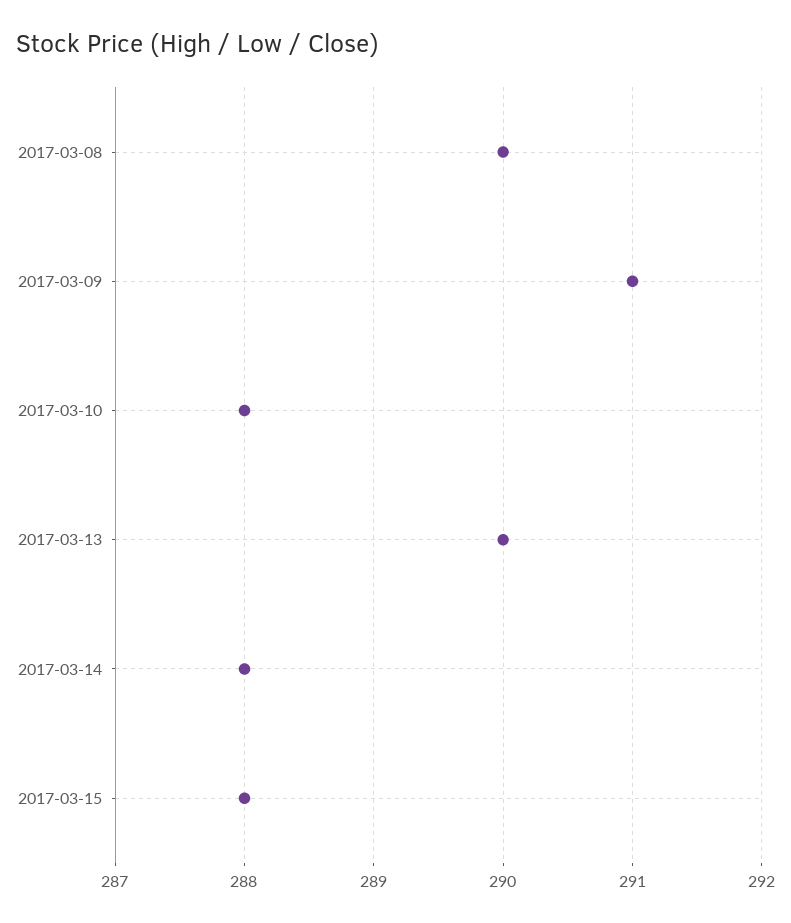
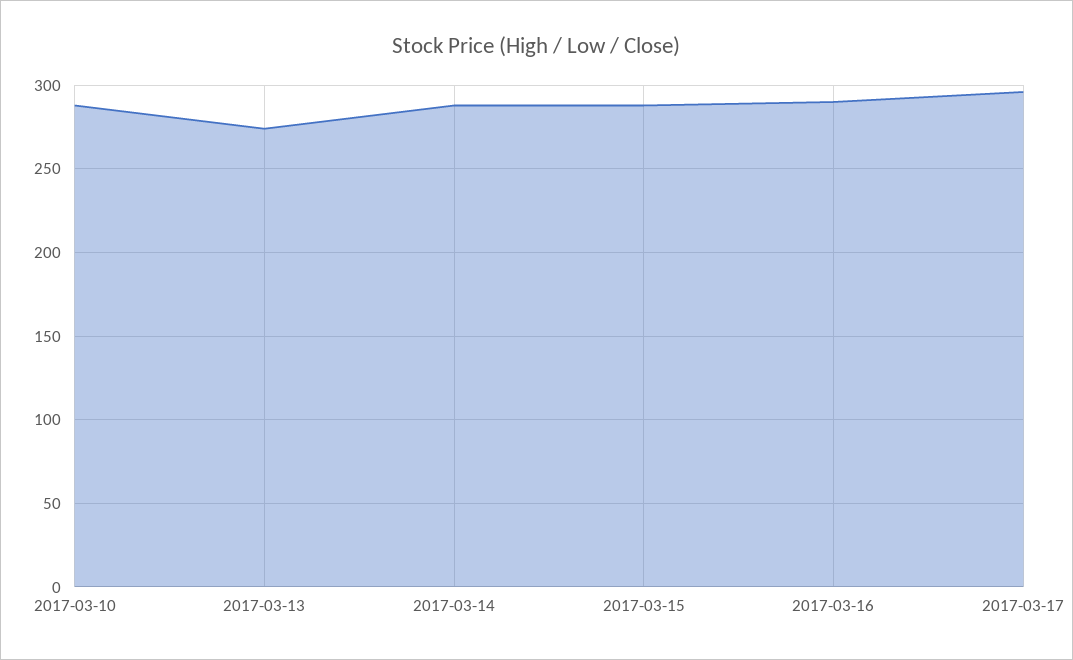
2017-03-08: 290 -> none
2017-03-09: 291 -> none
2017-03-13: 290 -> 275
2017-03-16: none -> 290
2017-03-17: none -> 295

